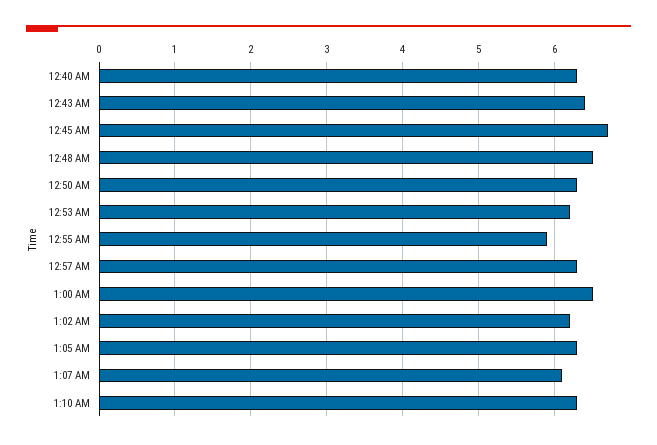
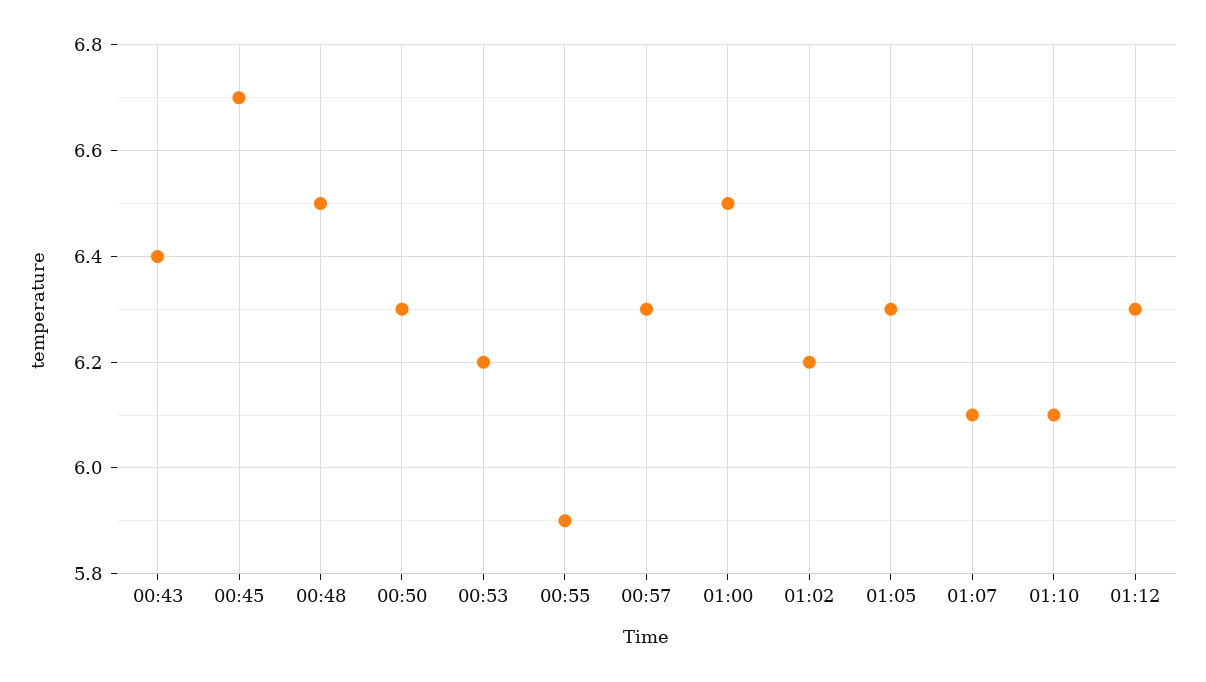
12:40 AM: 6.3 -> none
1:10 AM: 6.3 -> 6.1
01:12: none -> 6.3

